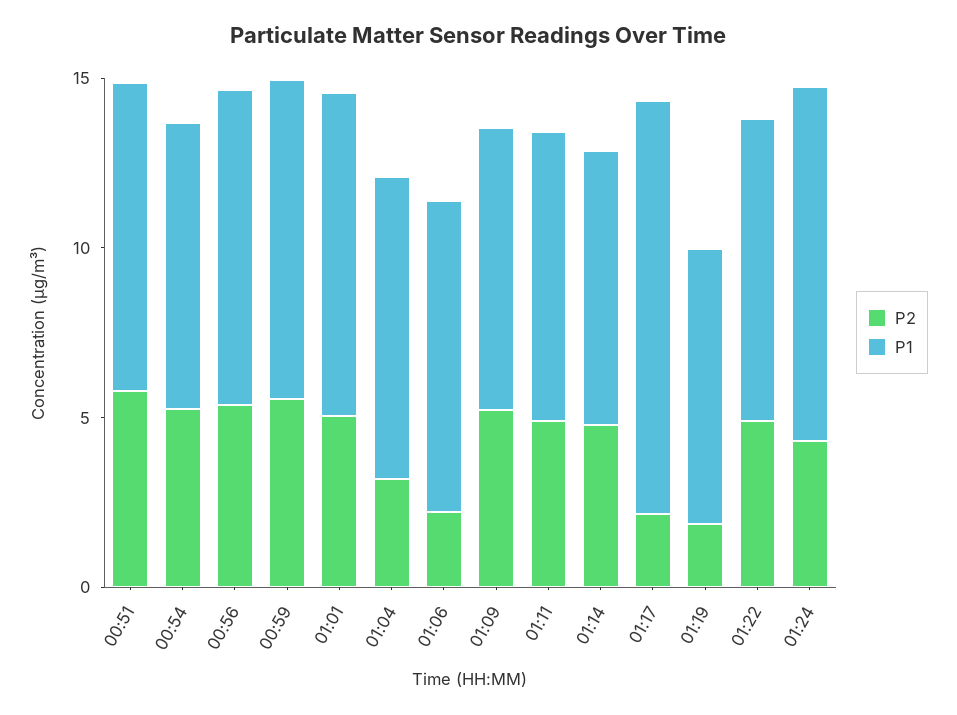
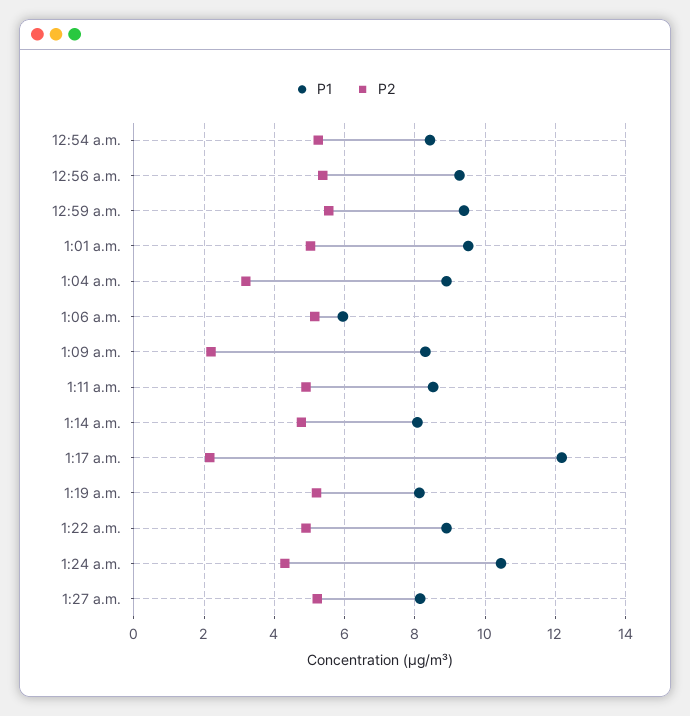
P2, 00:51: 6 -> none
P1, 00:51: 9 -> none
P2, 01:06: 2 -> 5.2
P1, 01:06: 9 -> 6
P2, 01:09: 5 -> 2.2
P2, 01:19: 2 -> 5.2
P1, 1:27 a.m.: none -> 8.2
P2, 1:27 a.m.: none -> 5.2

